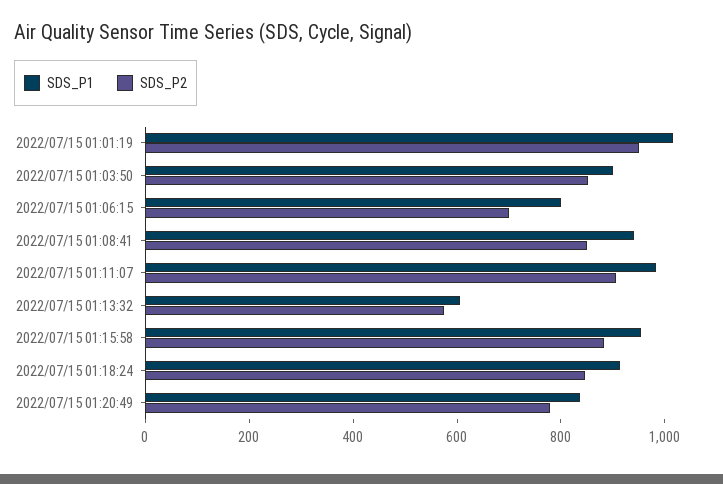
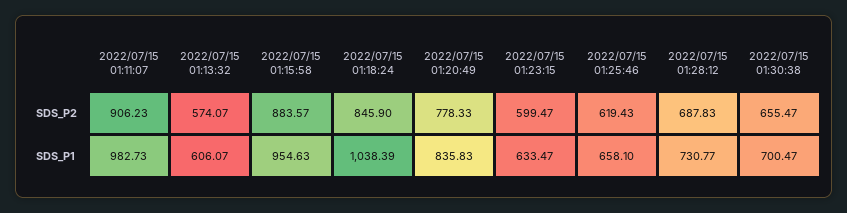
SDS_P1, 2022/07/15 01:01:19: 1000 -> none
SDS_P2, 2022/07/15 01:01:19: 950 -> none
SDS_P1, 2022/07/15 01:03:50: 900 -> none
SDS_P2, 2022/07/15 01:03:50: 850 -> none
SDS_P1, 2022/07/15 01:06:15: 800 -> none
SDS_P2, 2022/07/15 01:06:15: 700 -> none
SDS_P1, 2022/07/15 01:08:41: 950 -> none
SDS_P2, 2022/07/15 01:08:41: 850 -> none
SDS_P1, 2022/07/15 01:18:24: 900 -> 1038.39
SDS_P2, 2022/07/15 01:23:15: none -> 599.47
SDS_P2, 2022/07/15 01:25:46: none -> 619.43
SDS_P2, 2022/07/15 01:28:12: none -> 687.83
SDS_P2, 2022/07/15 01:30:38: none -> 655.47
SDS_P1, 2022/07/15 01:23:15: none -> 633.47
SDS_P1, 2022/07/15 01:25:46: none -> 658.1
SDS_P1, 2022/07/15 01:28:12: none -> 730.77
SDS_P1, 2022/07/15 01:30:38: none -> 700.47

